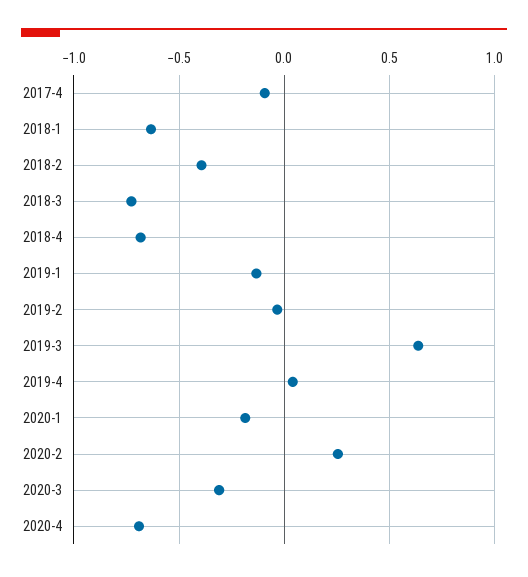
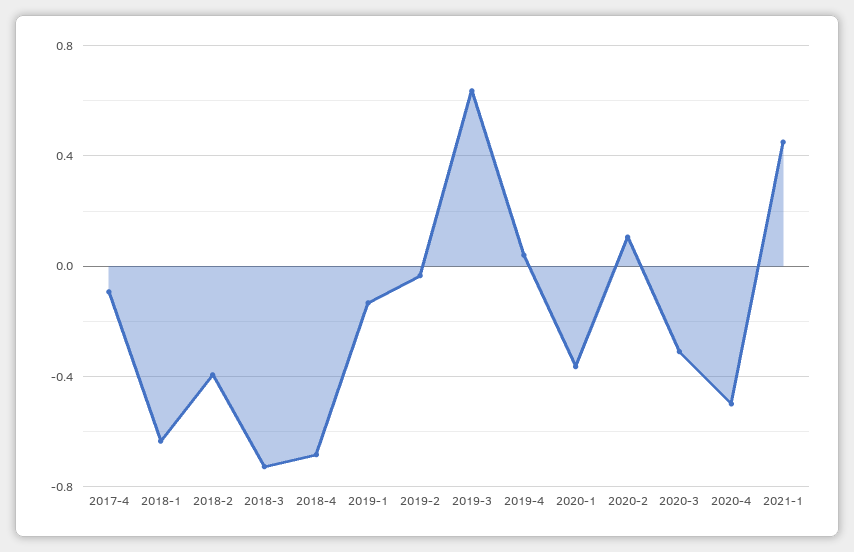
2020-1: -0.2 -> -0.35
2020-2: 0.25 -> 0.1
2020-4: -0.7 -> -0.5
2021-1: none -> 0.45

